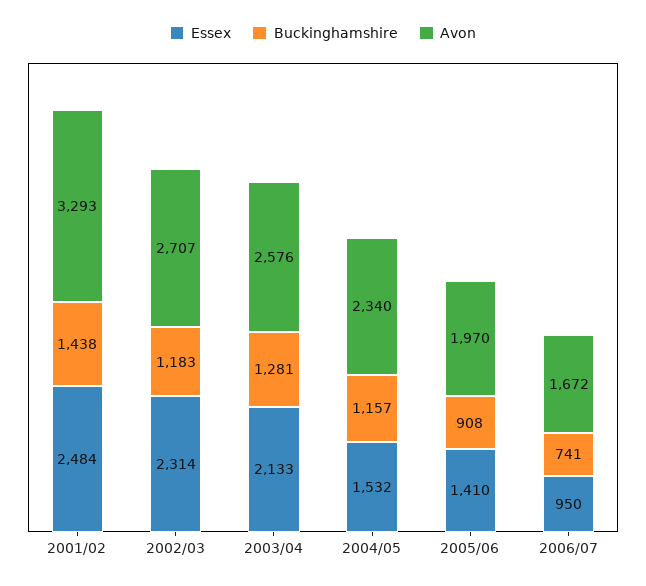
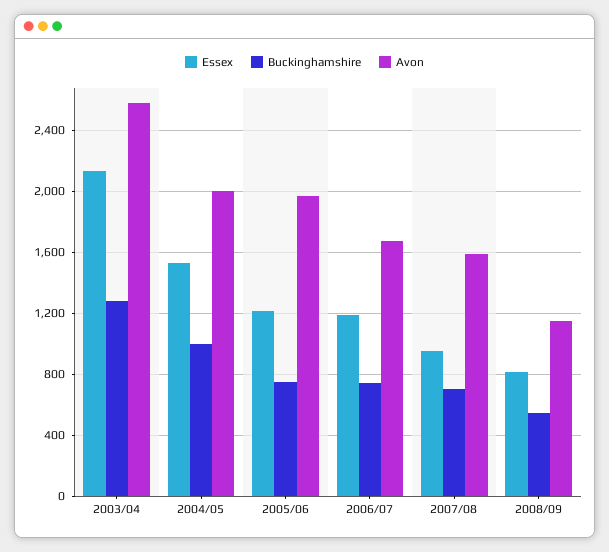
Essex, 2001/02: 2484 -> none
Buckinghamshire, 2001/02: 1438 -> none
Avon, 2001/02: 3293 -> none
Essex, 2002/03: 2314 -> none
Buckinghamshire, 2002/03: 1183 -> none
Avon, 2002/03: 2707 -> none
Buckinghamshire, 2004/05: 1157 -> 1000
Avon, 2004/05: 2340 -> 2000
Essex, 2005/06: 1410 -> 1200
Buckinghamshire, 2005/06: 908 -> 750
Essex, 2006/07: 950 -> 1200
Essex, 2007/08: none -> 950
Buckinghamshire, 2007/08: none -> 700
Avon, 2007/08: none -> 1600
Essex, 2008/09: none -> 800
Buckinghamshire, 2008/09: none -> 550
Avon, 2008/09: none -> 1150

